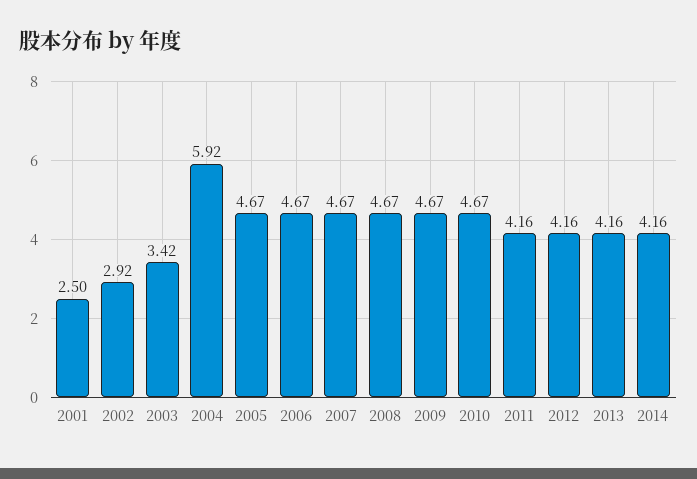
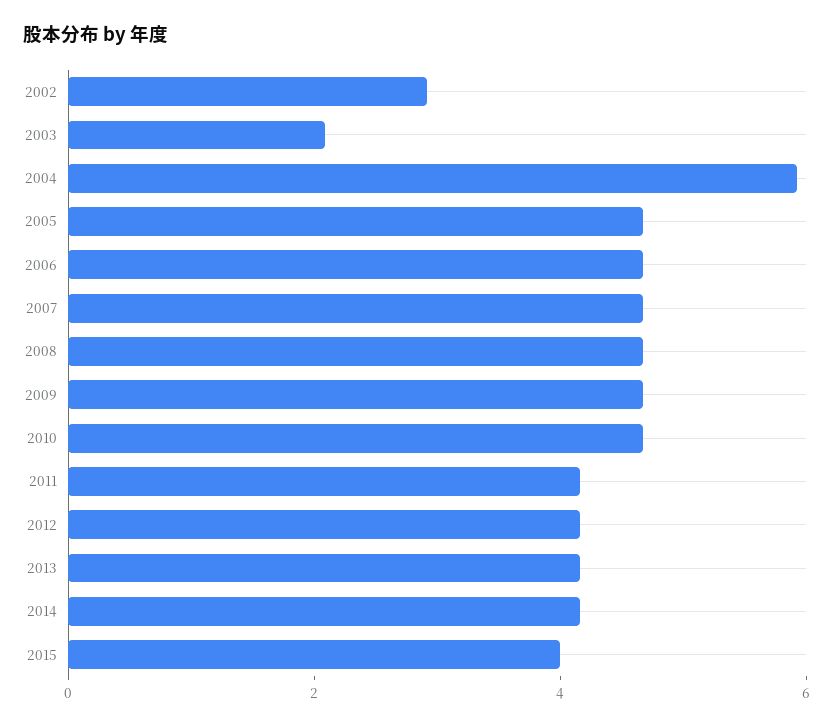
2001: 2.5 -> none
2003: 3.42 -> 2
2015: none -> 4

